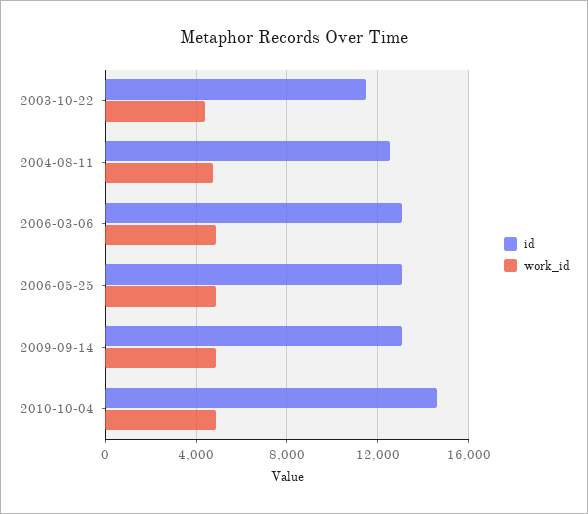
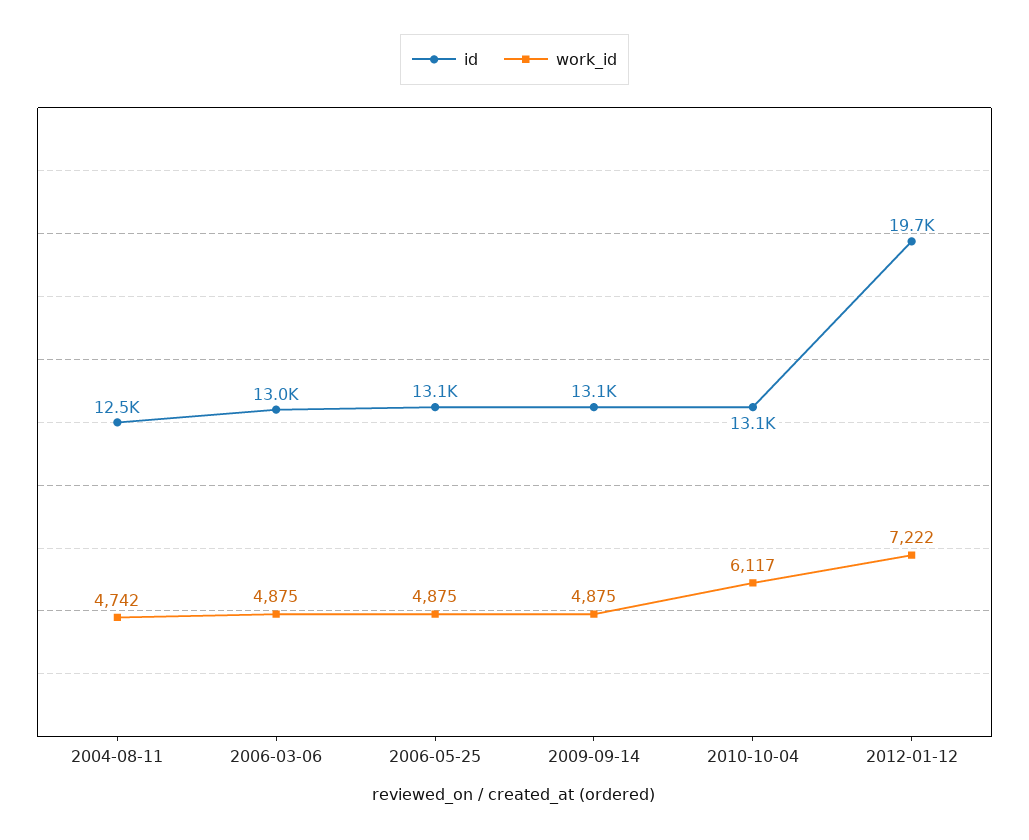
id, 2003-10-22: 11500 -> none
work_id, 2003-10-22: 4500 -> none
id, 2010-10-04: 14500 -> 13100
work_id, 2010-10-04: 5000 -> 6117
id, 2012-01-12: none -> 19700
work_id, 2012-01-12: none -> 7222

